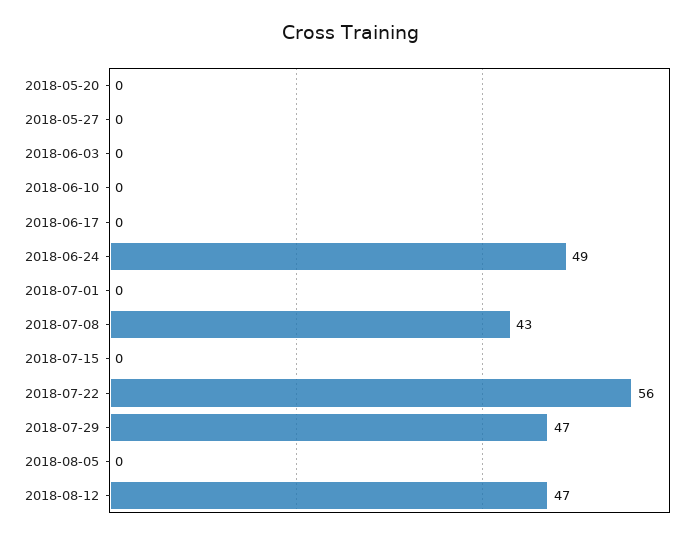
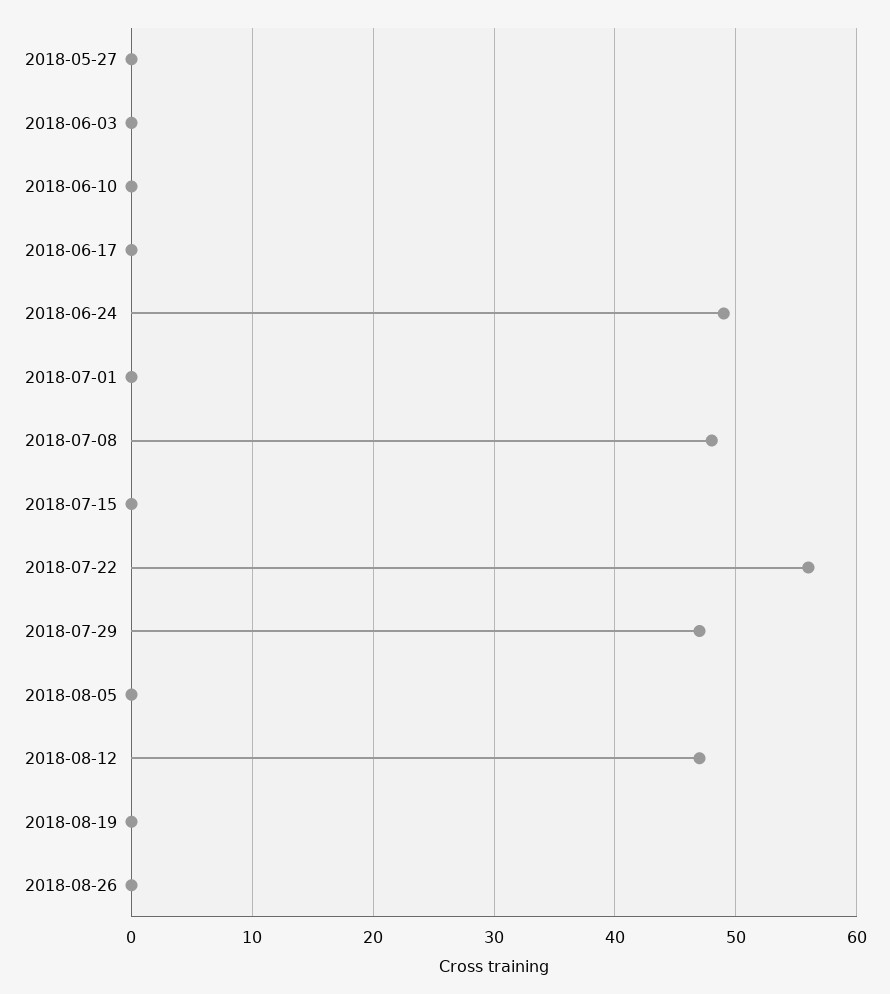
2018-05-20: 0 -> none
2018-07-08: 43 -> 48
2018-08-19: none -> 0
2018-08-26: none -> 0

